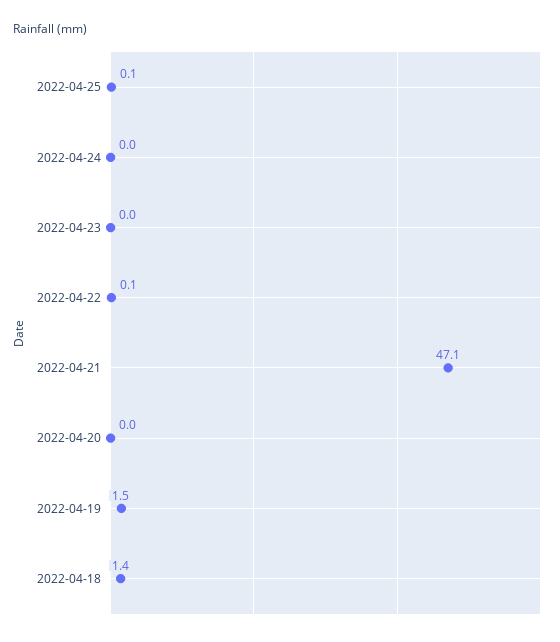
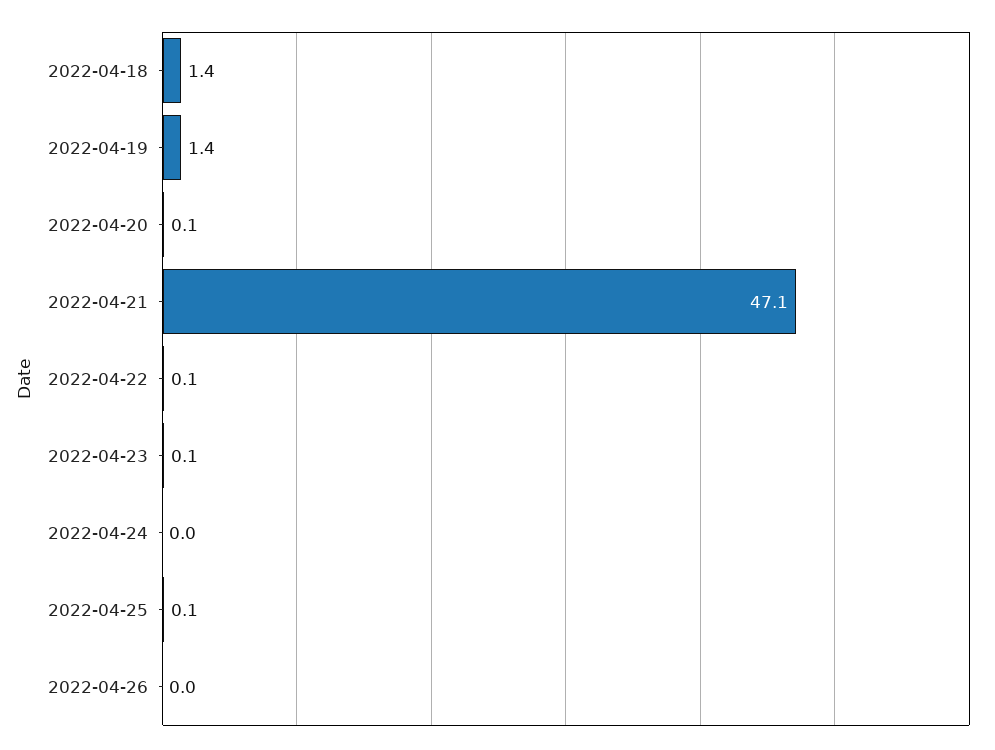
2022-04-23: 0 -> 0.1
2022-04-20: 0 -> 0.1
2022-04-19: 1.5 -> 1.4
2022-04-26: none -> 0

